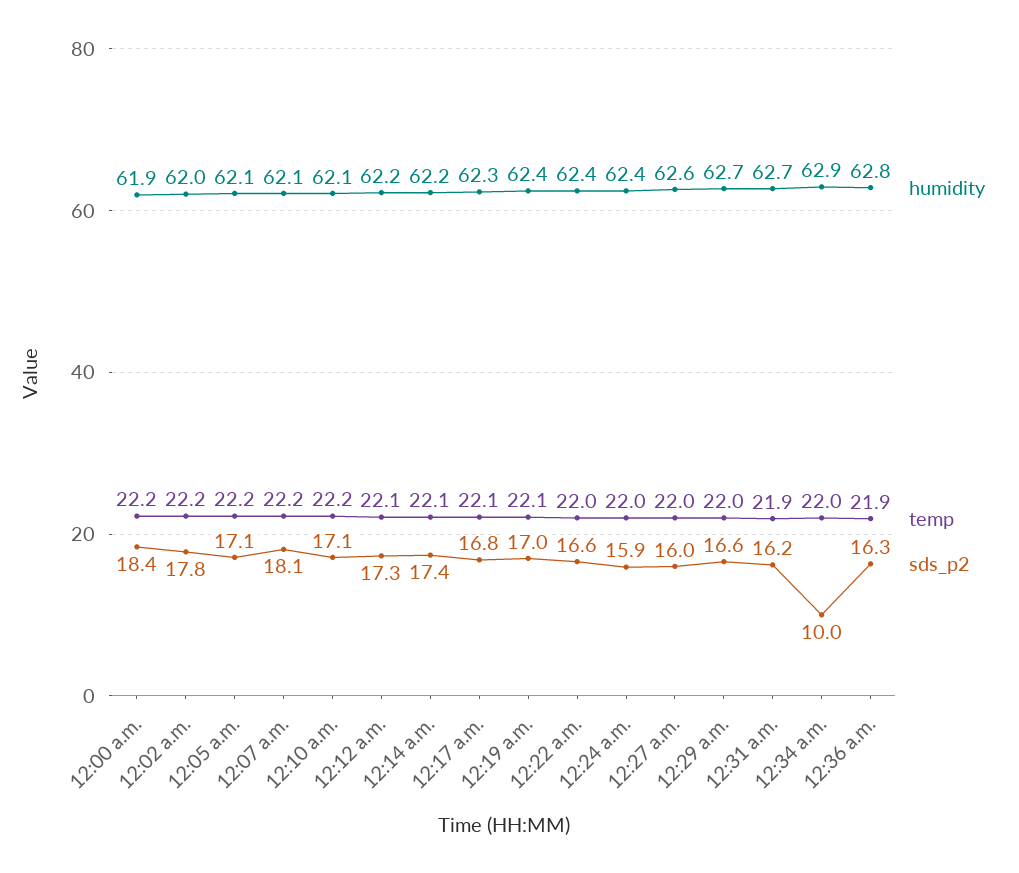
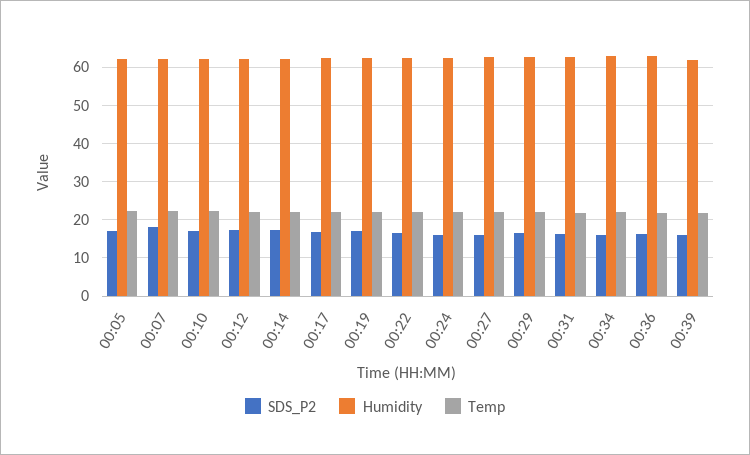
humidity, 12:00 a.m.: 61.9 -> none
temp, 12:00 a.m.: 22.2 -> none
sds_p2, 12:00 a.m.: 18.4 -> none
humidity, 12:02 a.m.: 62 -> none
temp, 12:02 a.m.: 22.2 -> none
sds_p2, 12:02 a.m.: 17.8 -> none
sds_p2, 12:34 a.m.: 10 -> 16
sds_p2, 00:39: none -> 16
humidity, 00:39: none -> 62
temp, 00:39: none -> 22

